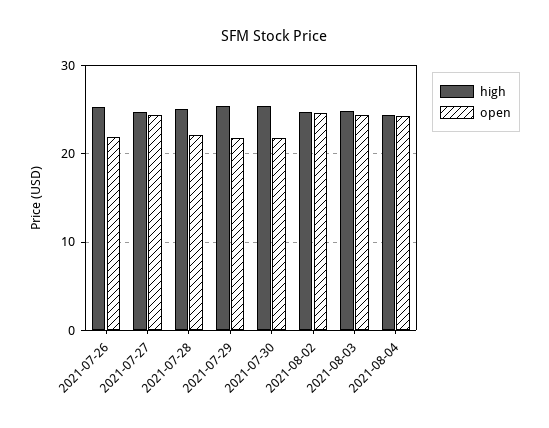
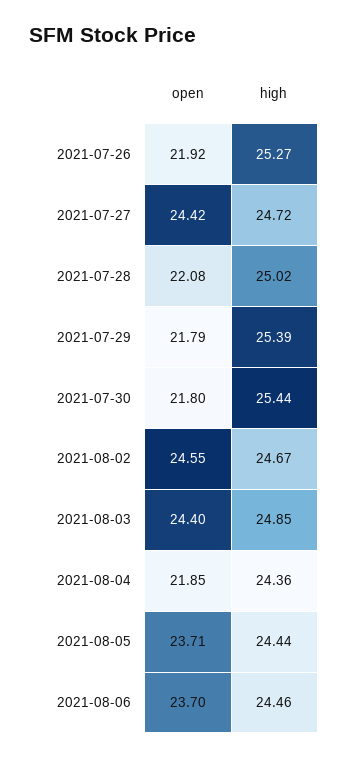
open, 2021-08-04: 24 -> 21.85
open, 2021-08-05: none -> 23.71
high, 2021-08-05: none -> 24.44
open, 2021-08-06: none -> 23.7
high, 2021-08-06: none -> 24.46

